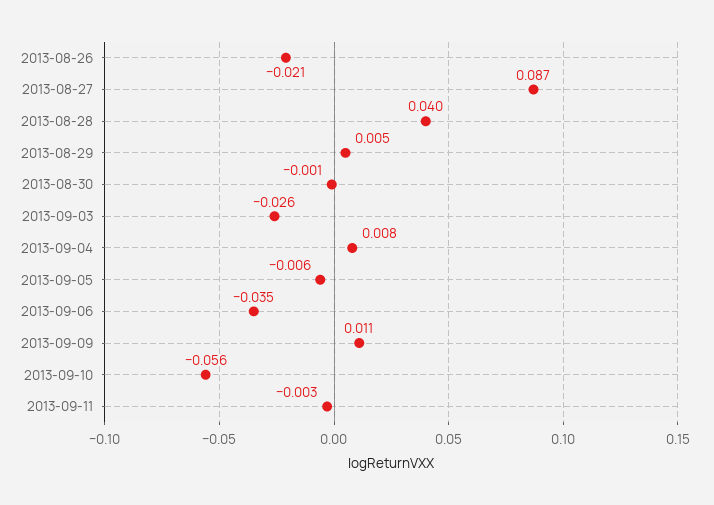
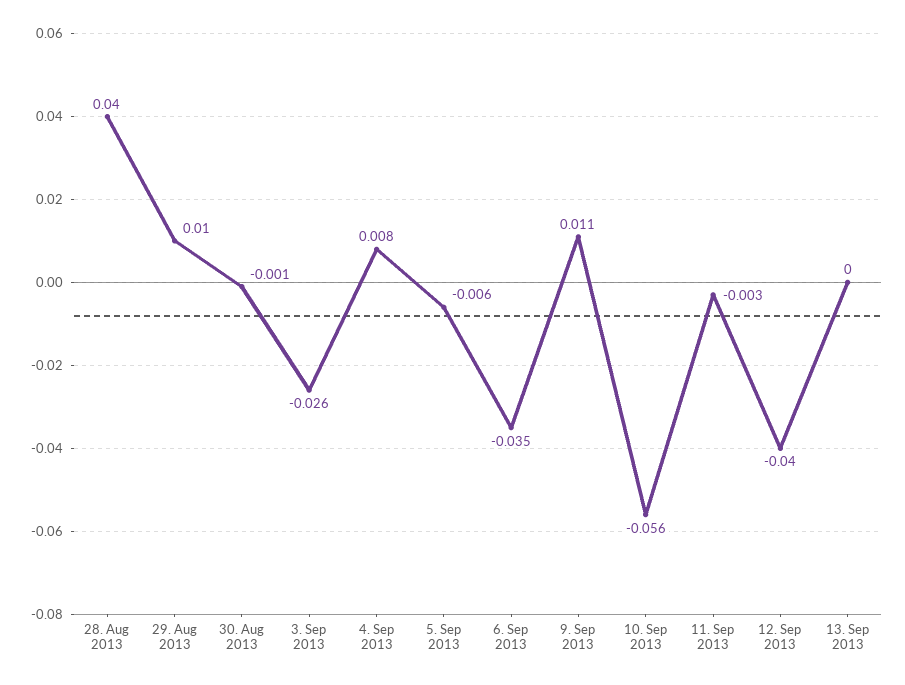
2013-08-26: -0.021 -> none
2013-08-27: 0.087 -> none
2013-08-29: 0.005 -> 0.01
12. Sep 2013: none -> -0.04
13. Sep 2013: none -> 0

